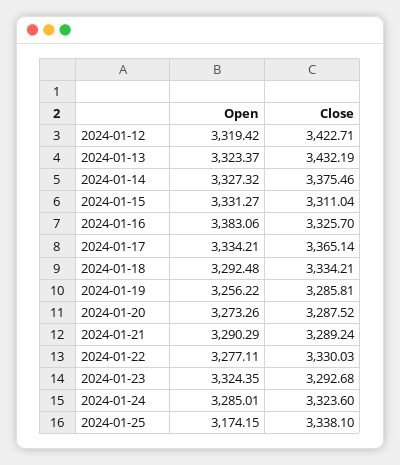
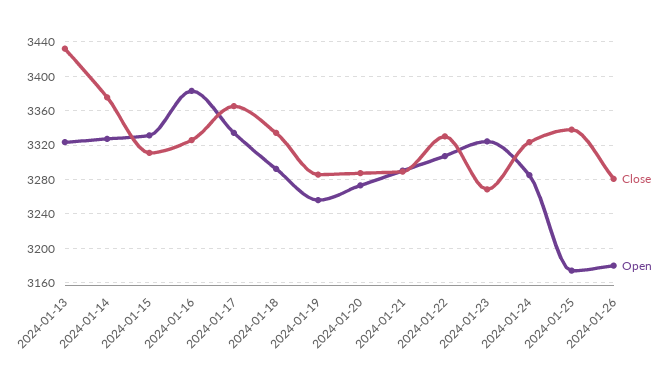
Open, 2024-01-12: 3319.42 -> none
Close, 2024-01-12: 3422.71 -> none
Open, 2024-01-22: 3277.11 -> 3310
Close, 2024-01-23: 3292.68 -> 3270
Close, 2024-01-26: none -> 3280
Open, 2024-01-26: none -> 3180

